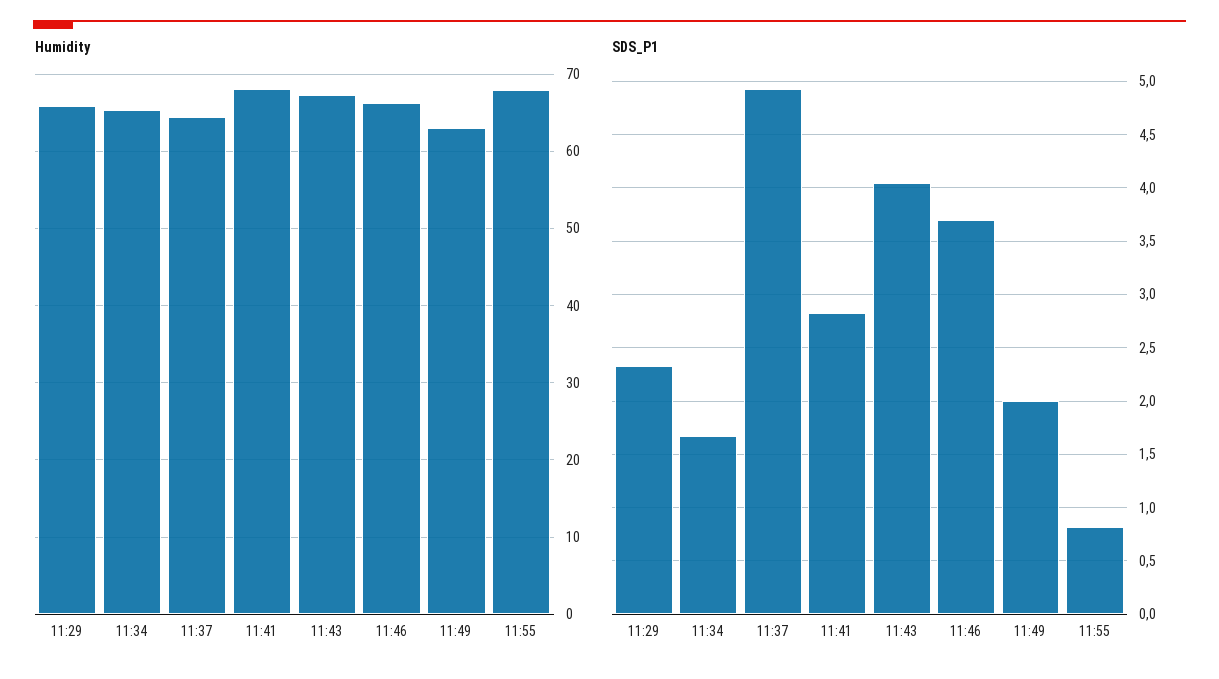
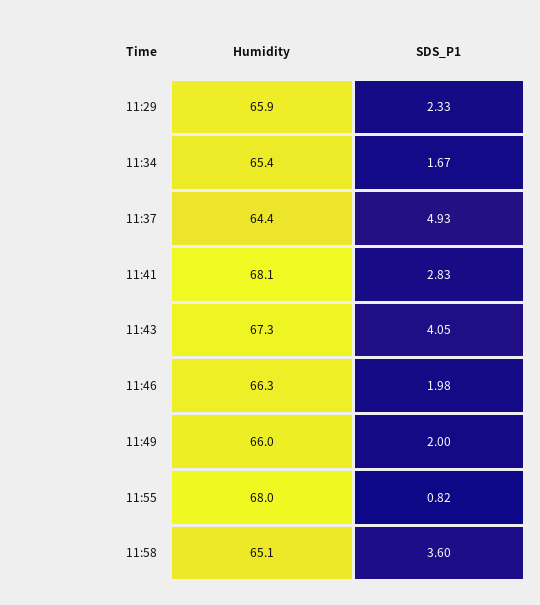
Humidity, 11:49: 63 -> 66
SDS_P1, 11:46: 3.7 -> 1.98
Humidity, 11:58: none -> 65.1
SDS_P1, 11:58: none -> 3.6

